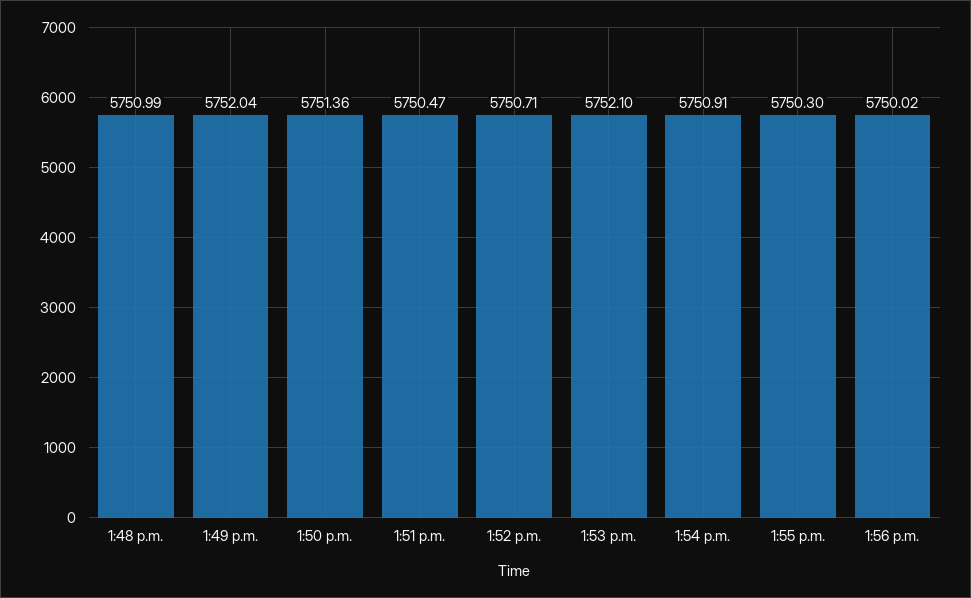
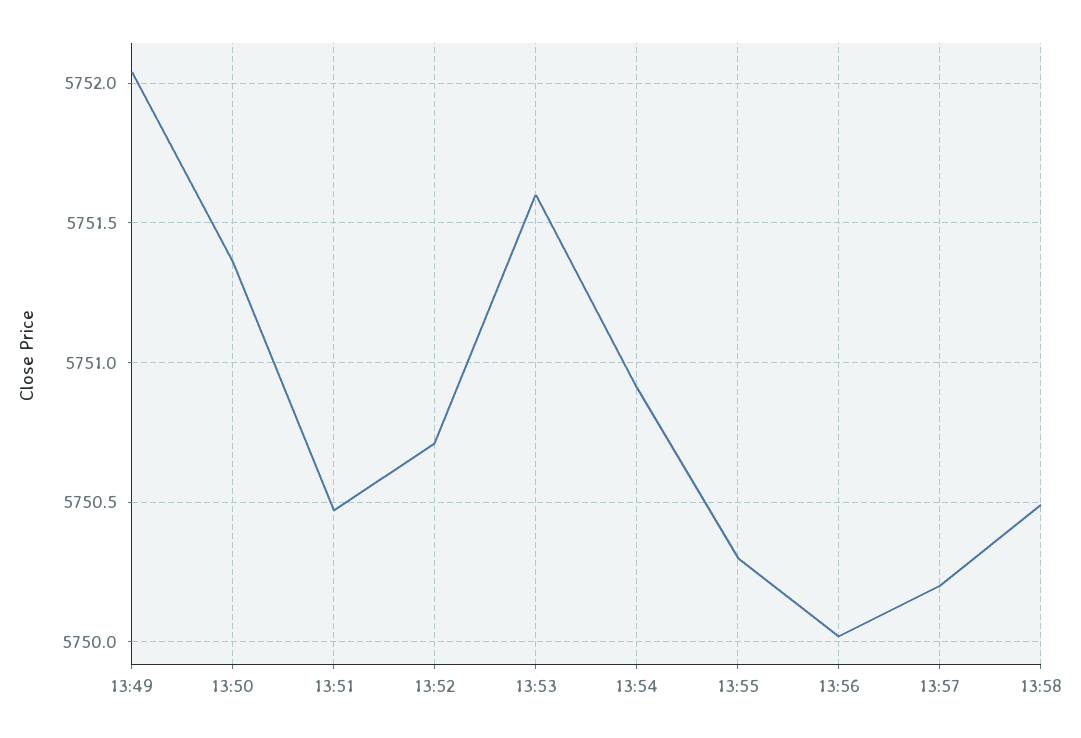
1:48 p.m.: 5750.99 -> none
1:53 p.m.: 5752.1 -> 5751.6
13:57: none -> 5750.2
13:58: none -> 5750.5

